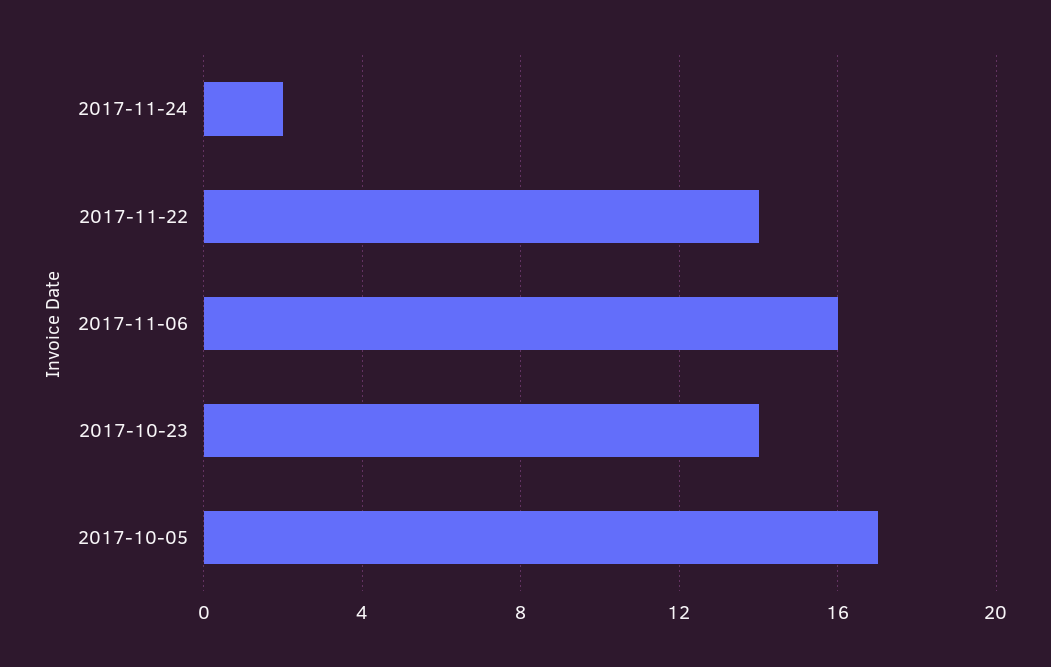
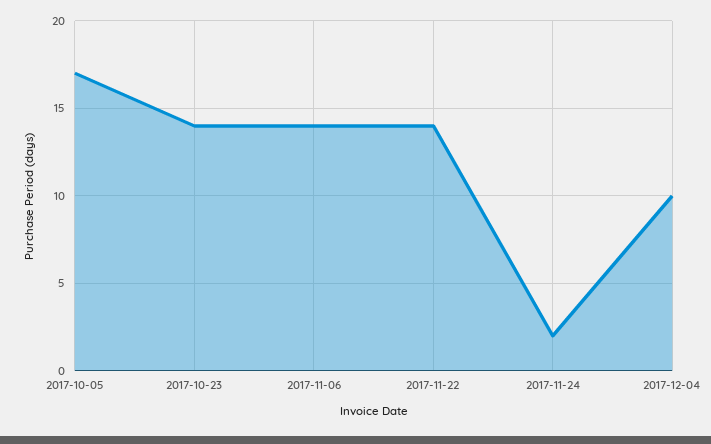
2017-11-06: 16 -> 14
2017-12-04: none -> 10

